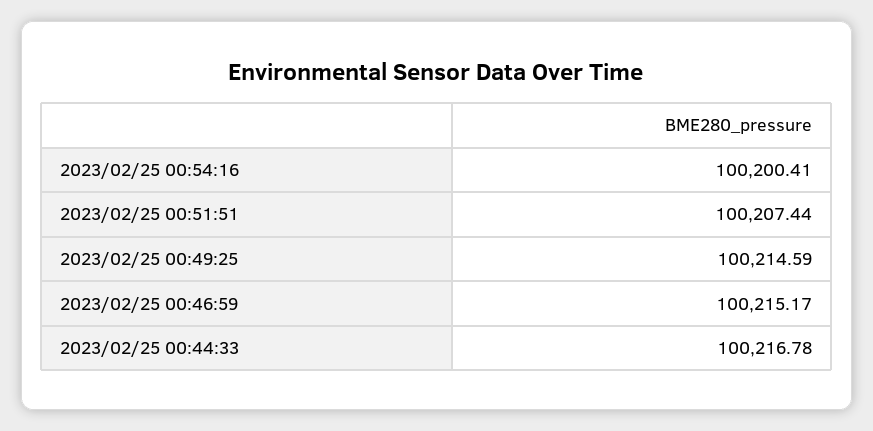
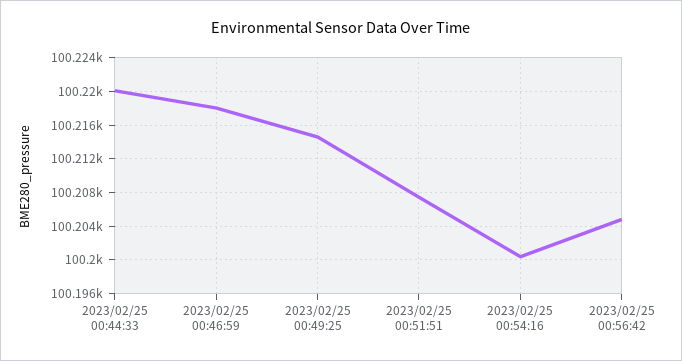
2023/02/25 00:46:59: 100215.17 -> 100218
2023/02/25 00:44:33: 100216.78 -> 100220
2023/02/25 00:56:42: none -> 100205

